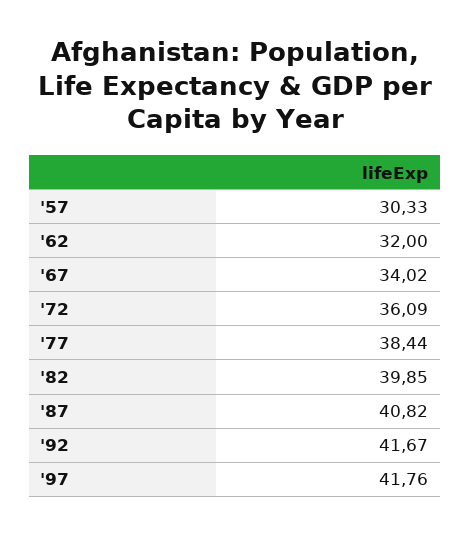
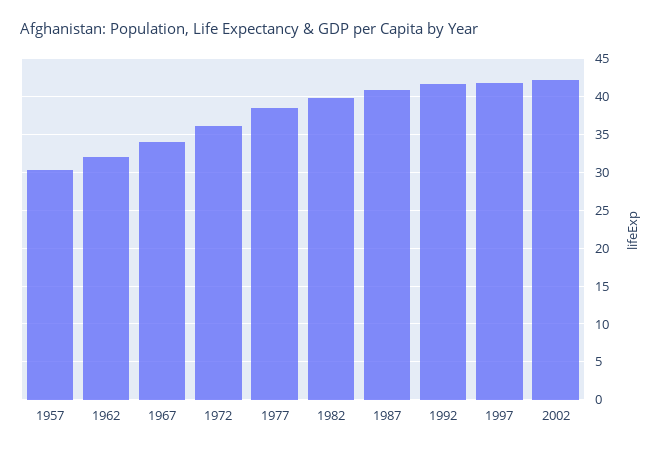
2002: none -> 42

